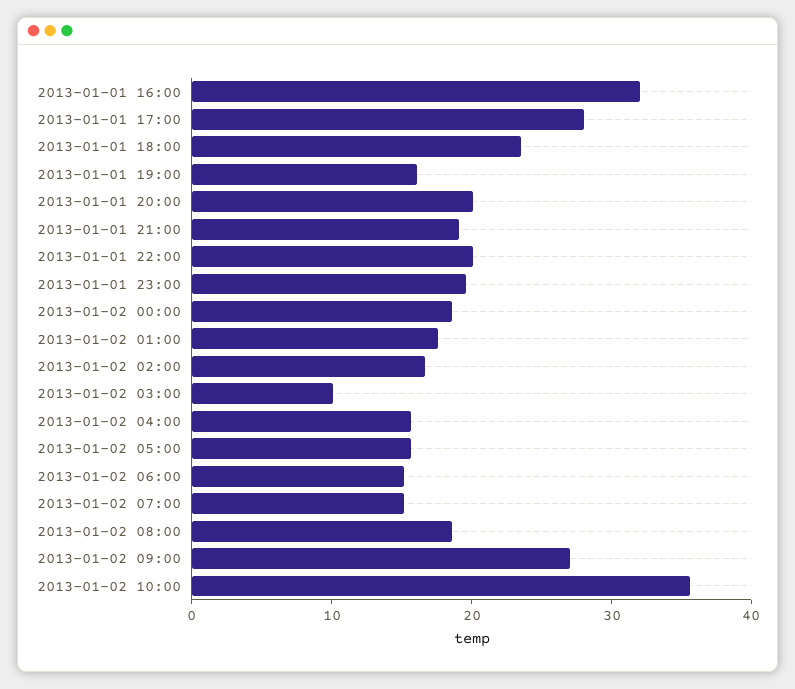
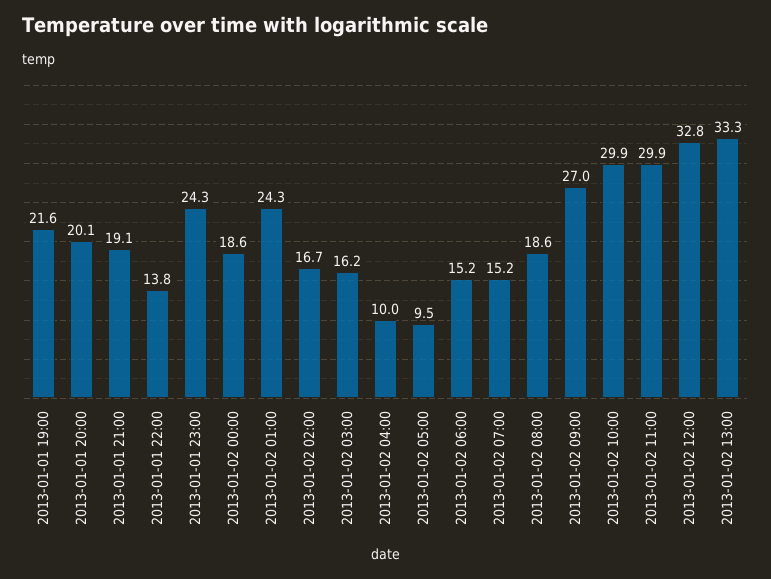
2013-01-01 16:00: 32 -> none
2013-01-01 17:00: 28 -> none
2013-01-01 18:00: 24 -> none
2013-01-01 19:00: 16 -> 21.6
2013-01-01 22:00: 20 -> 13.8
2013-01-01 23:00: 20 -> 24.3
2013-01-02 01:00: 18 -> 24.3
2013-01-02 03:00: 10 -> 16.2
2013-01-02 04:00: 16 -> 10
2013-01-02 05:00: 16 -> 9.5
2013-01-02 10:00: 36 -> 29.9
2013-01-02 11:00: none -> 29.9
2013-01-02 12:00: none -> 32.8
2013-01-02 13:00: none -> 33.3

